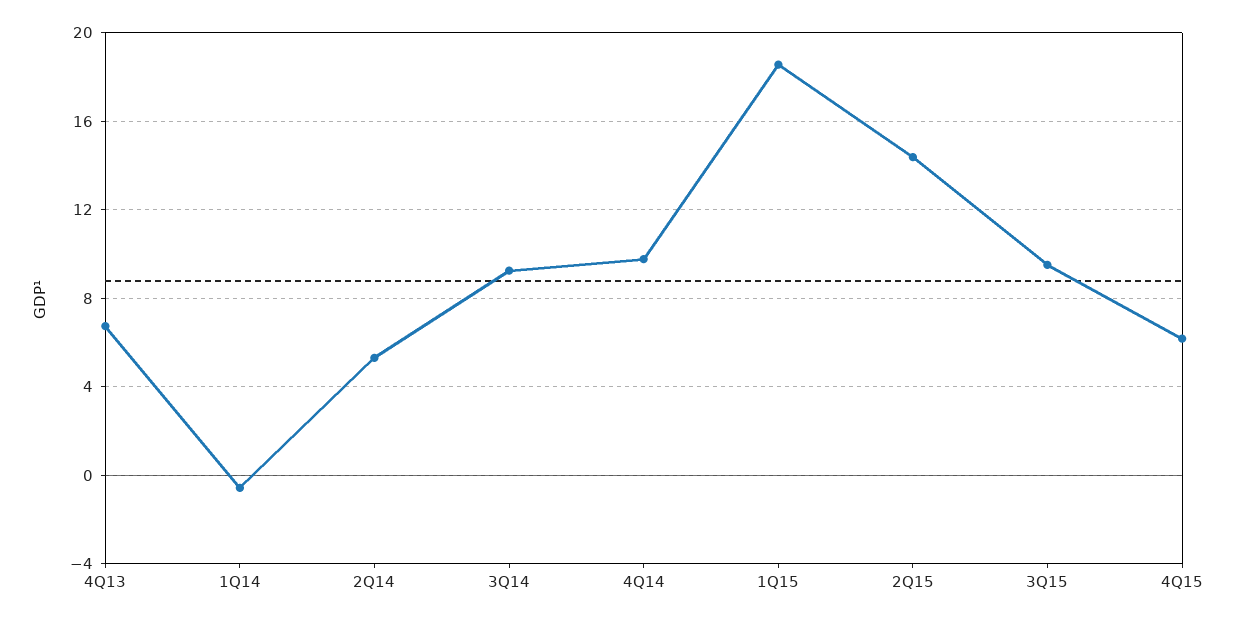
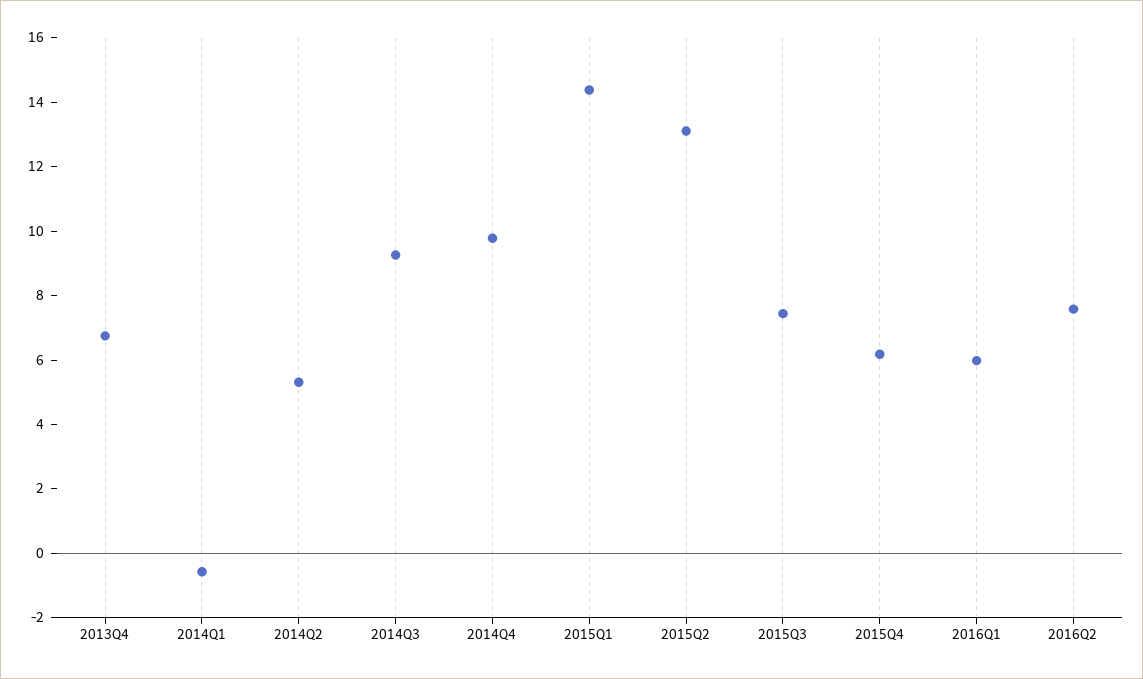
1Q15: 18.5 -> 14.5
2Q15: 14.5 -> 13
3Q15: 9.5 -> 7.5
2016Q1: none -> 6
2016Q2: none -> 7.5

